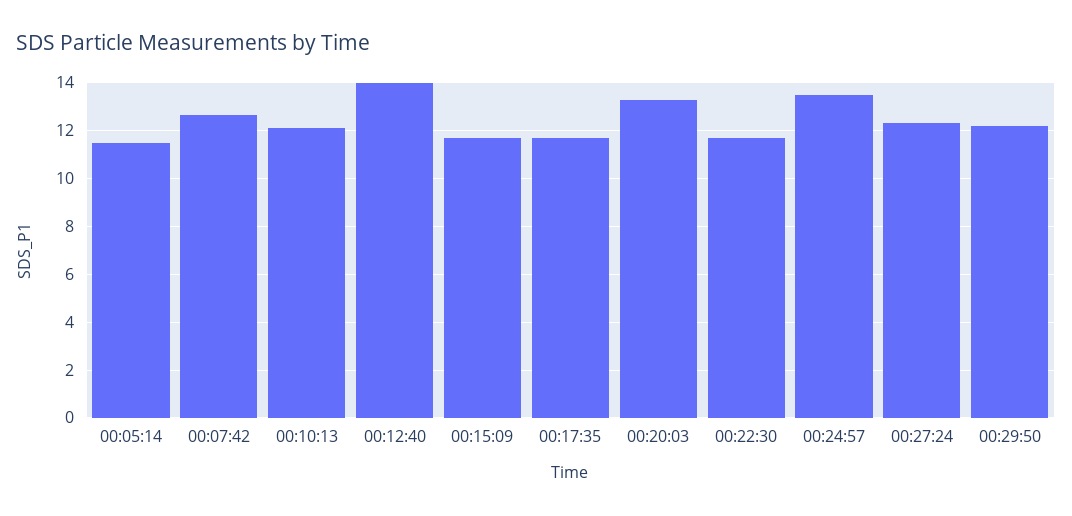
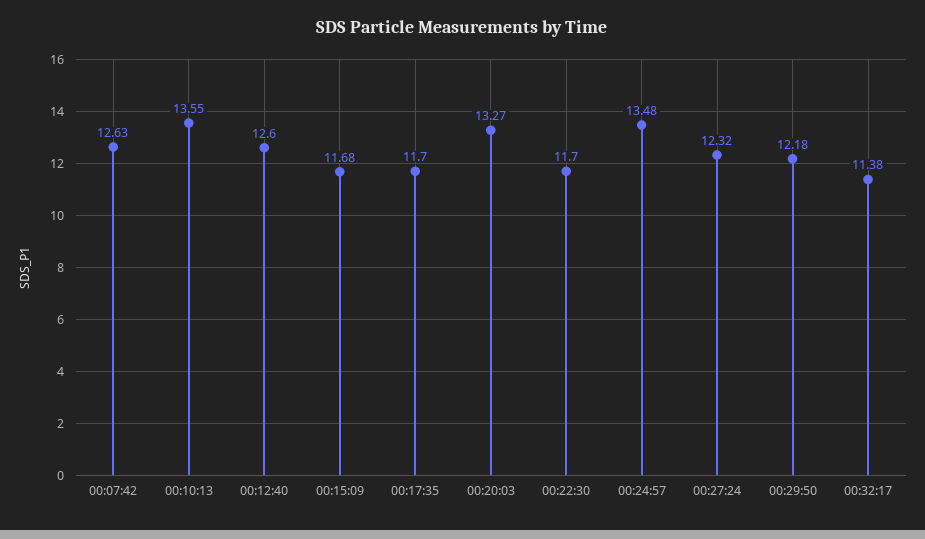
00:05:14: 11.5 -> none
00:10:13: 12 -> 13.55
00:12:40: 14 -> 12.6
00:32:17: none -> 11.38

